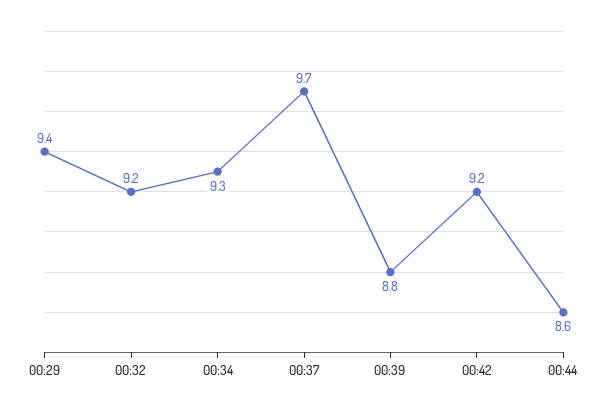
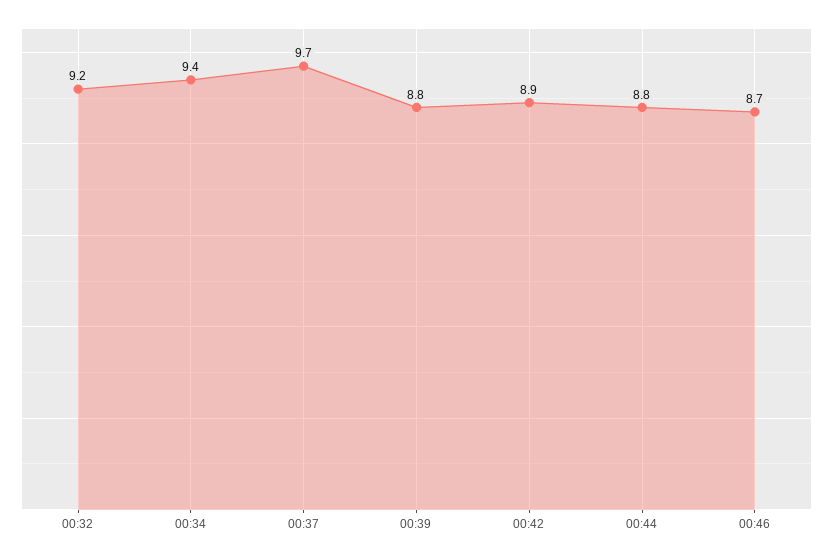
00:29: 9.4 -> none
00:34: 9.3 -> 9.4
00:42: 9.2 -> 8.9
00:44: 8.6 -> 8.8
00:46: none -> 8.7

